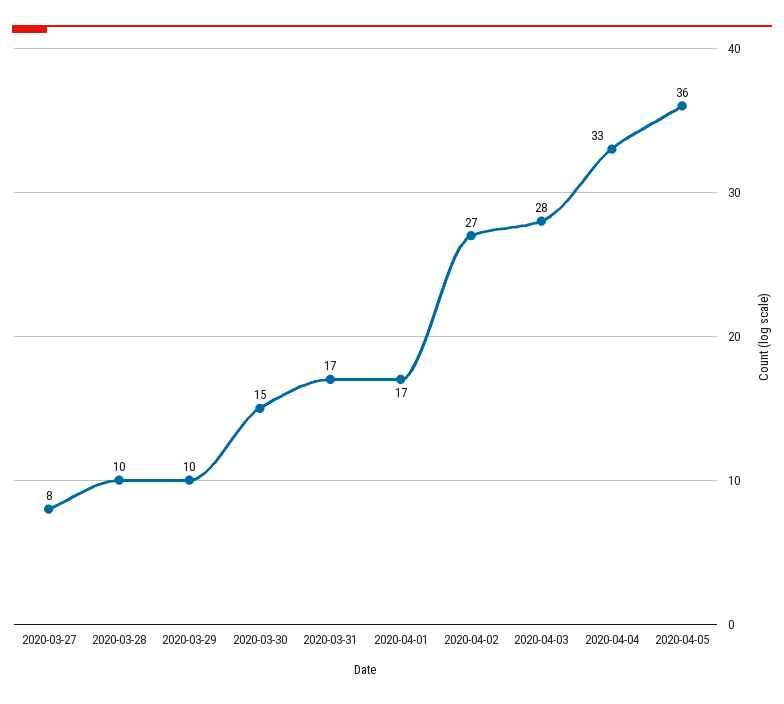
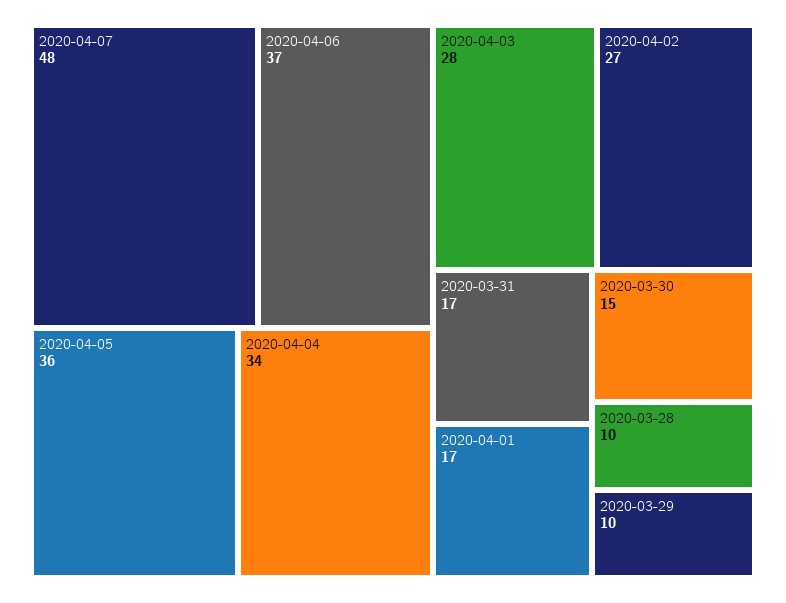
2020-03-27: 8 -> none
2020-04-04: 33 -> 34
2020-04-07: none -> 48
2020-04-06: none -> 37

